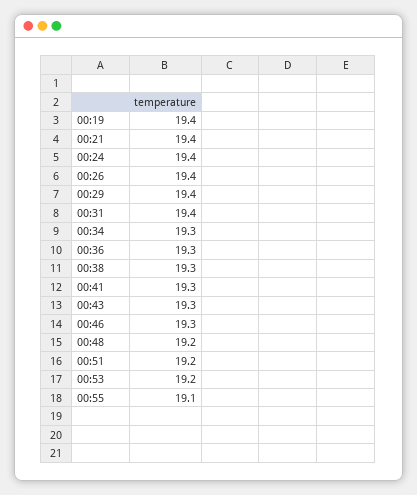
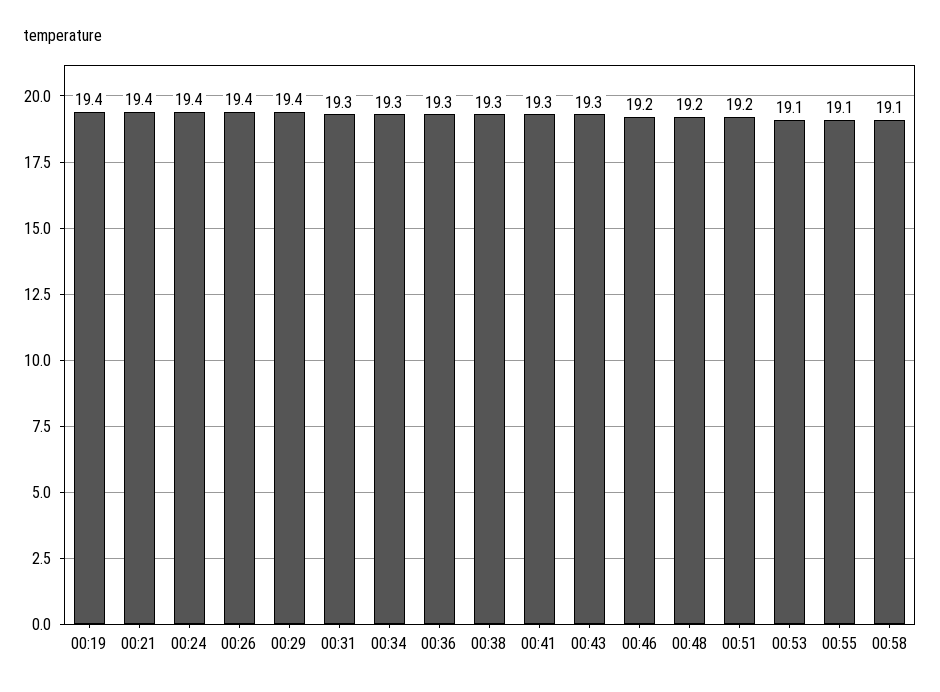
00:31: 19.4 -> 19.3
00:46: 19.3 -> 19.2
00:53: 19.2 -> 19.1
00:58: none -> 19.1

